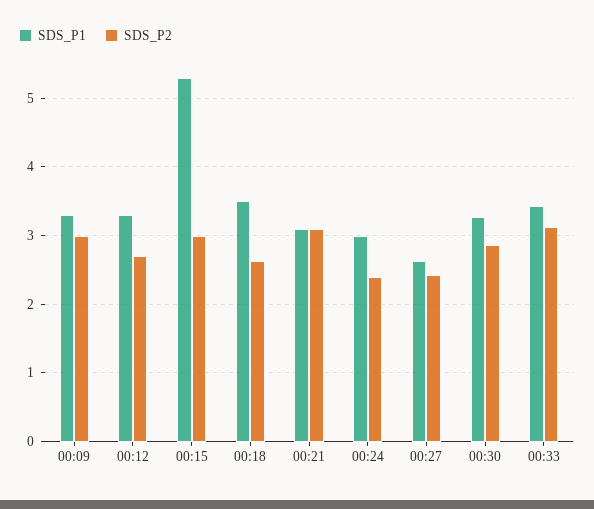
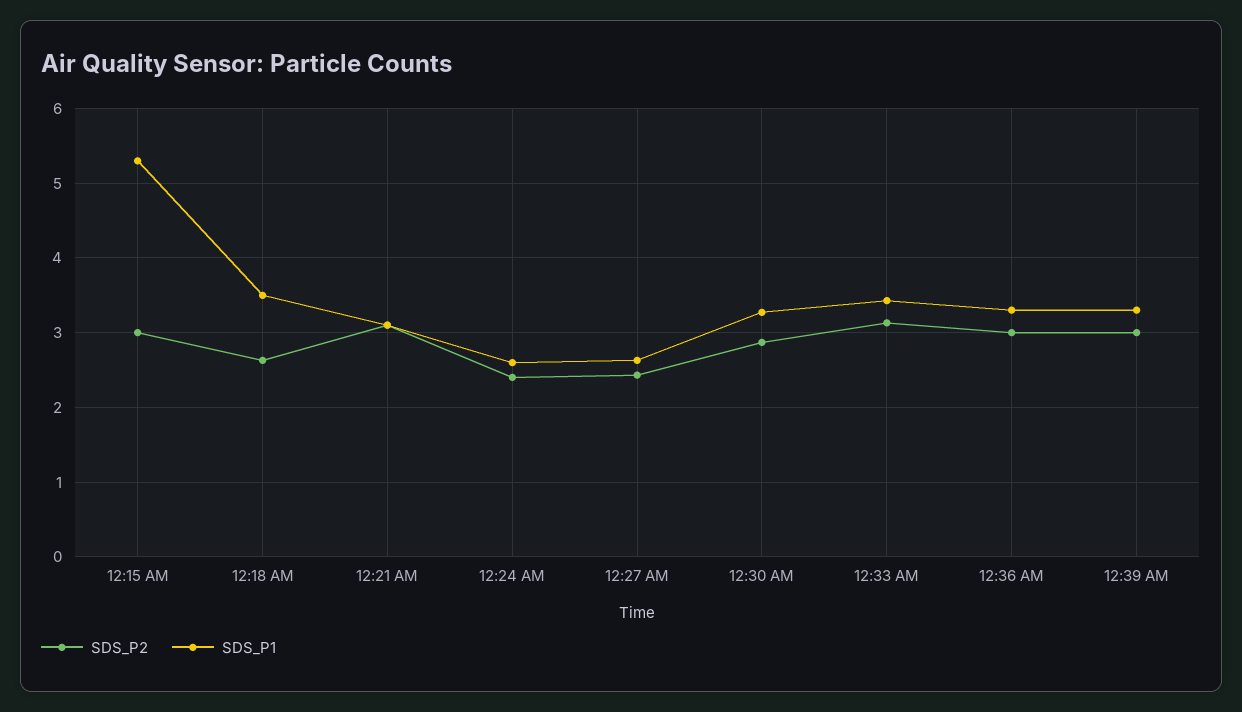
SDS_P1, 00:09: 3.3 -> none
SDS_P2, 00:09: 3 -> none
SDS_P1, 00:12: 3.3 -> none
SDS_P2, 00:12: 2.7 -> none
SDS_P1, 00:24: 3 -> 2.6
SDS_P2, 12:36 AM: none -> 3
SDS_P1, 12:36 AM: none -> 3.3
SDS_P2, 12:39 AM: none -> 3
SDS_P1, 12:39 AM: none -> 3.3

